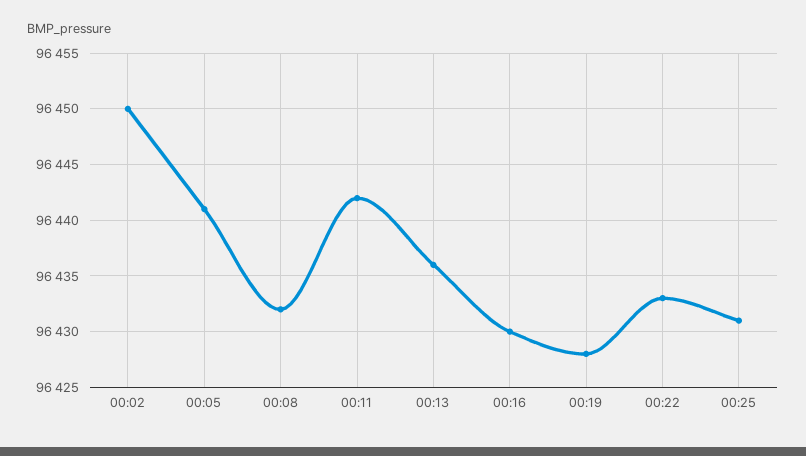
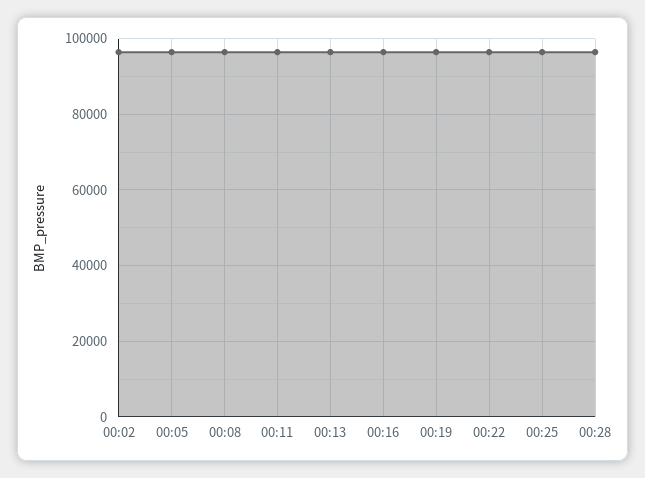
00:28: none -> 96000

